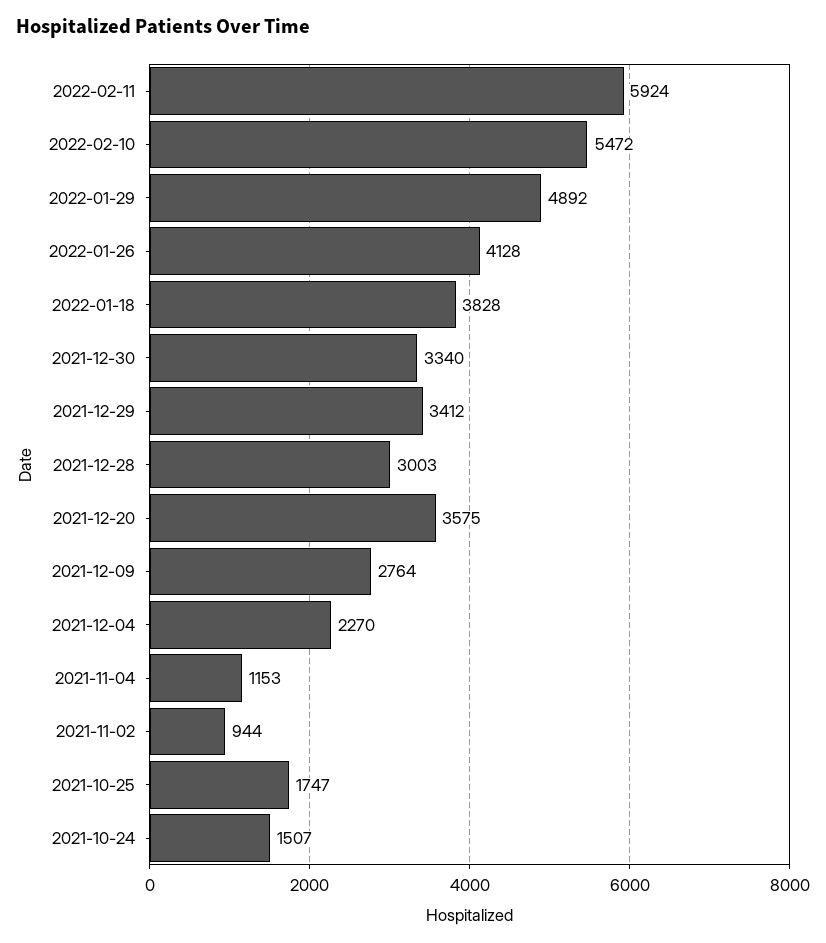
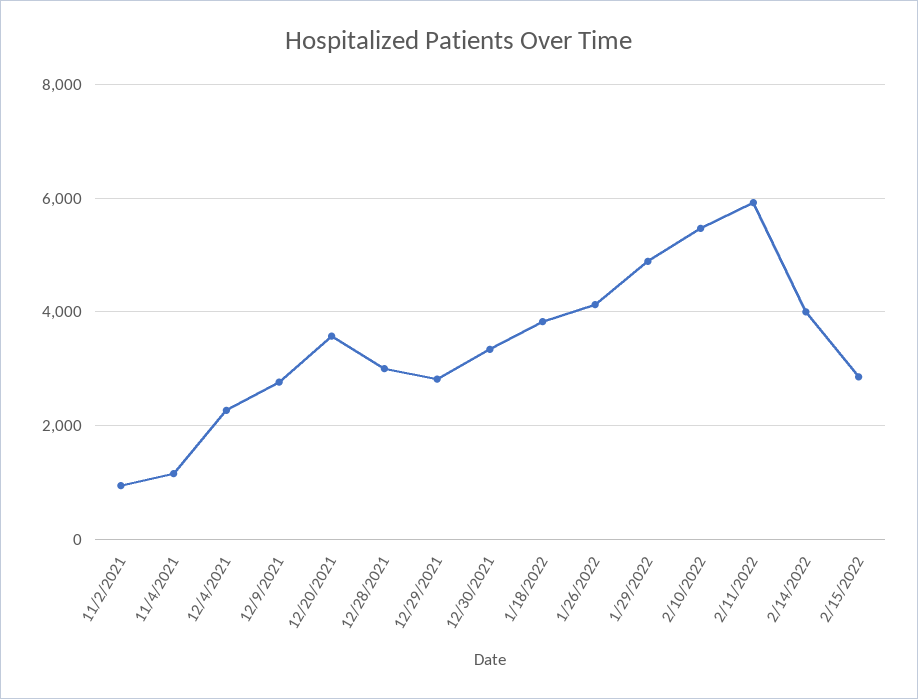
2021-12-29: 3412 -> 2800
2021-10-25: 1747 -> none
2021-10-24: 1507 -> none
2/14/2022: none -> 4000
2/15/2022: none -> 2800

